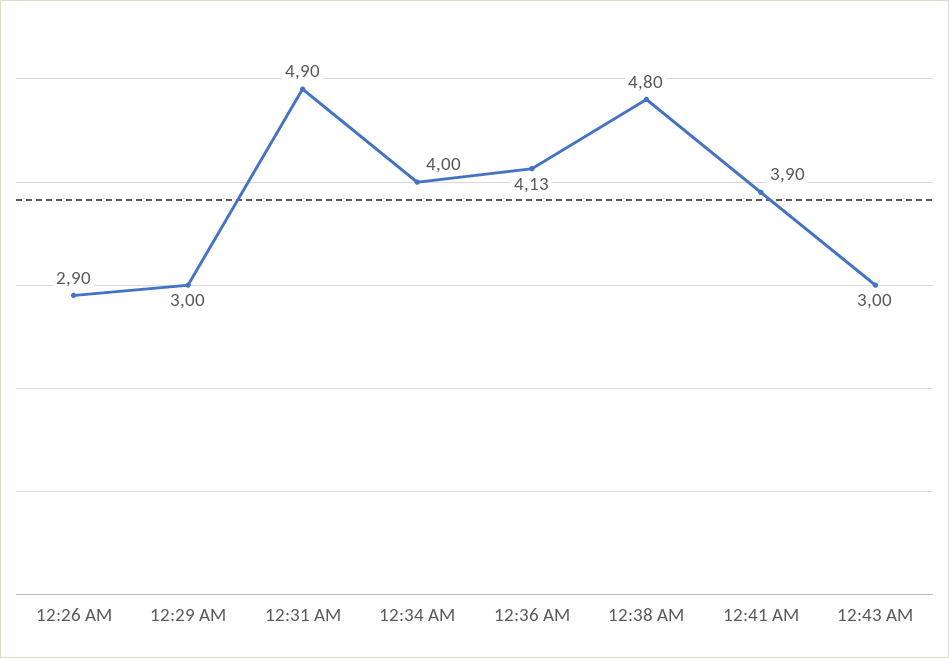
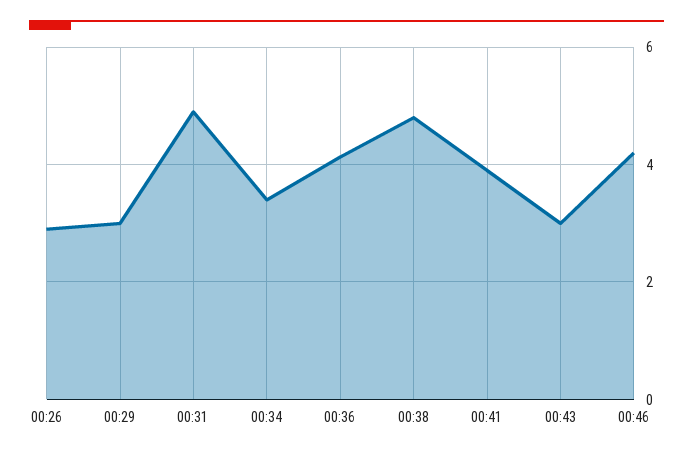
12:34 AM: 4 -> 3.4
00:46: none -> 4.2

